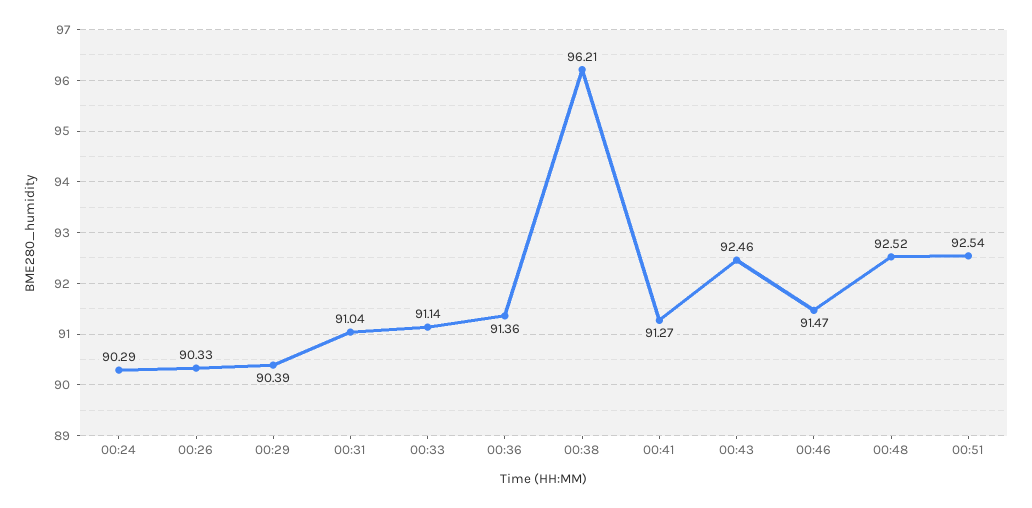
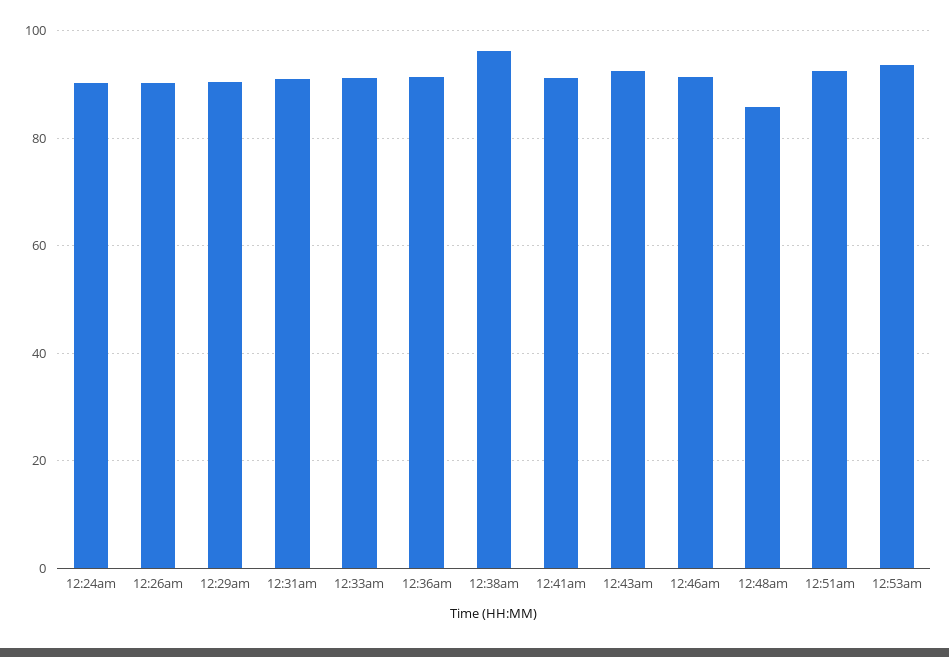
00:48: 92.52 -> 86
12:53am: none -> 94

